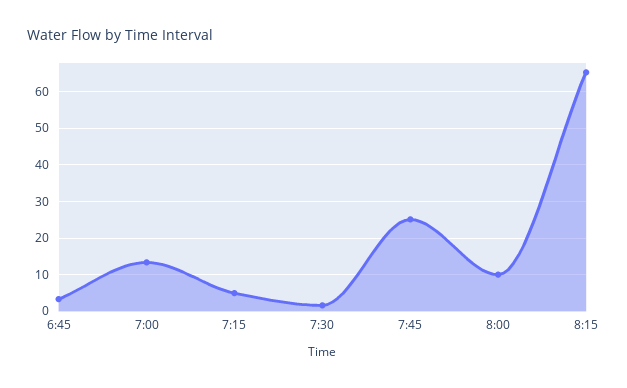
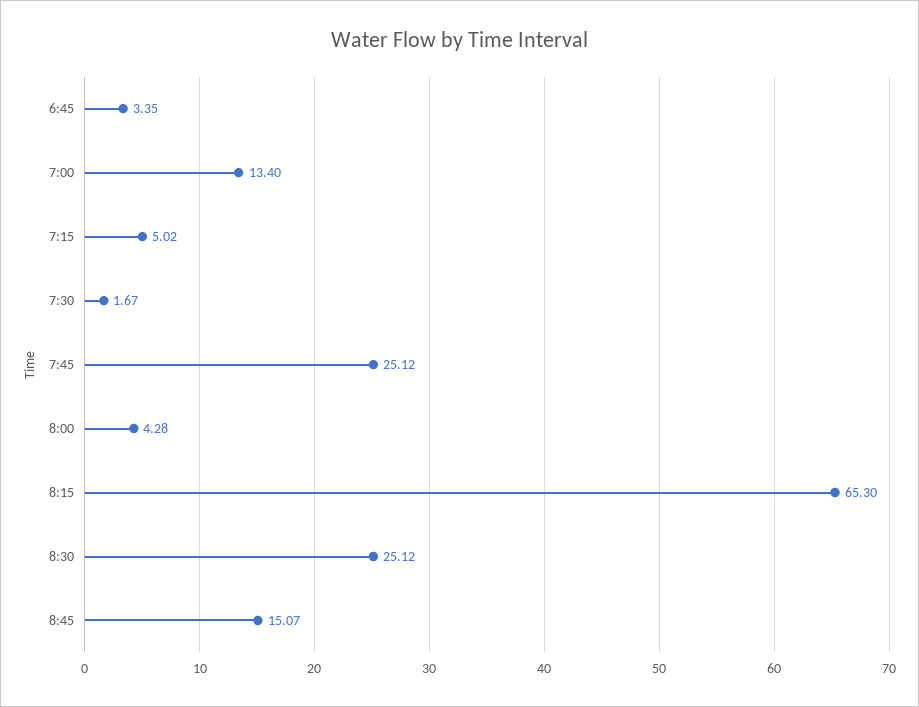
8:00: 10 -> 4.28
8:30: none -> 25.12
8:45: none -> 15.07

